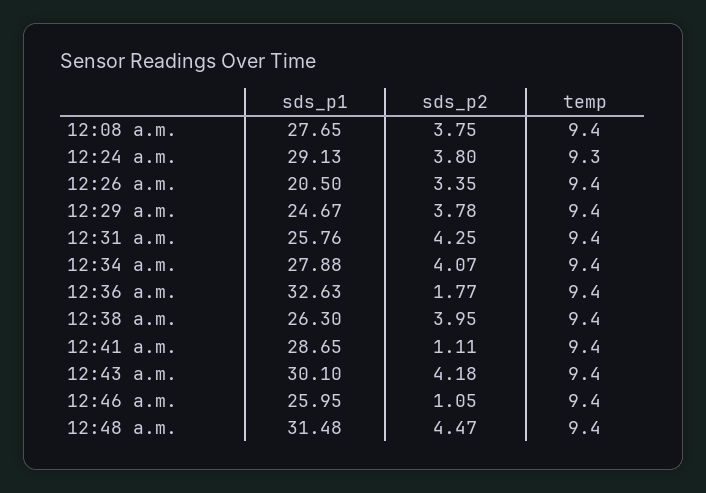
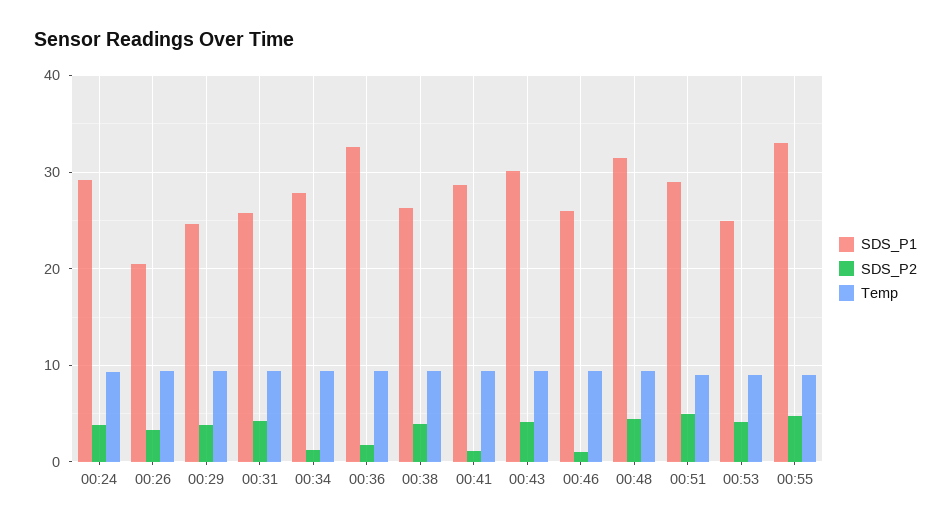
sds_p1, 12:08 a.m.: 27.65 -> none
sds_p2, 12:08 a.m.: 3.75 -> none
temp, 12:08 a.m.: 9.4 -> none
sds_p2, 12:34 a.m.: 4.07 -> 1
sds_p1, 00:51: none -> 29
sds_p2, 00:51: none -> 5
temp, 00:51: none -> 9
sds_p1, 00:53: none -> 25
sds_p2, 00:53: none -> 4
temp, 00:53: none -> 9
sds_p1, 00:55: none -> 33
sds_p2, 00:55: none -> 5
temp, 00:55: none -> 9

